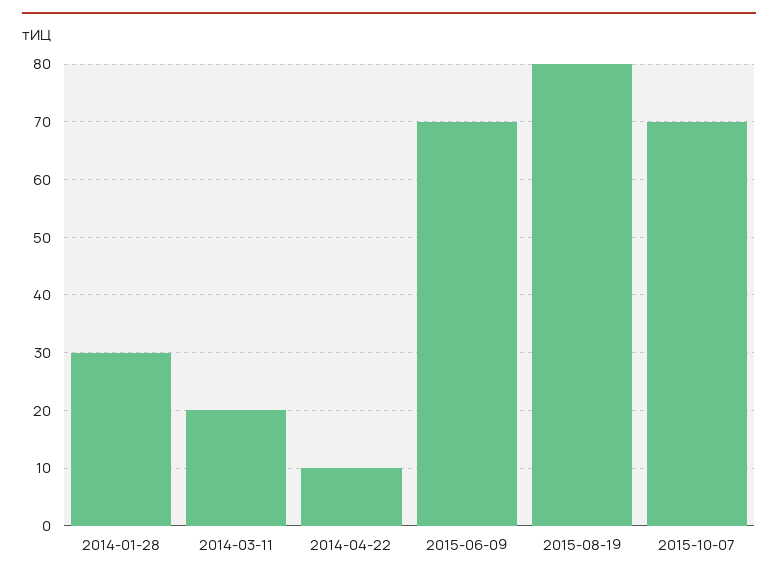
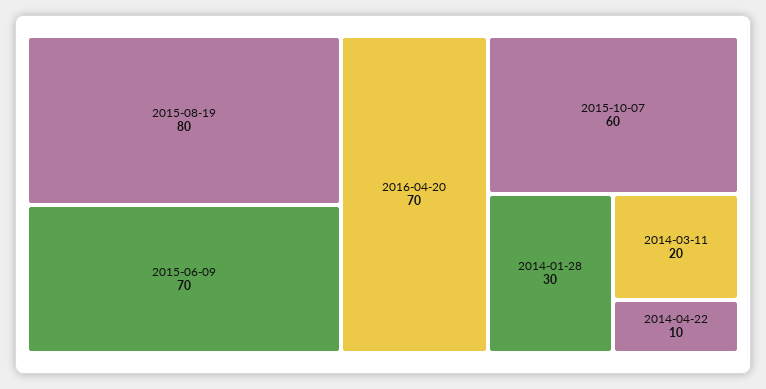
2015-10-07: 70 -> 60
2016-04-20: none -> 70

